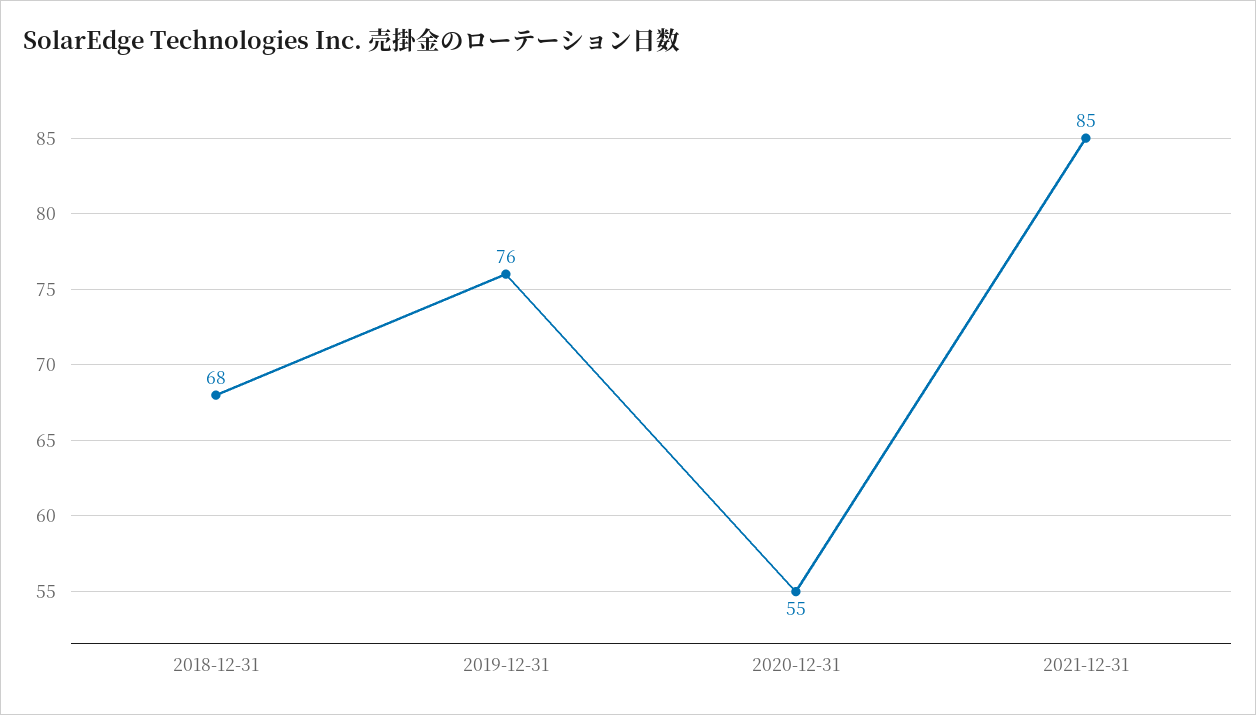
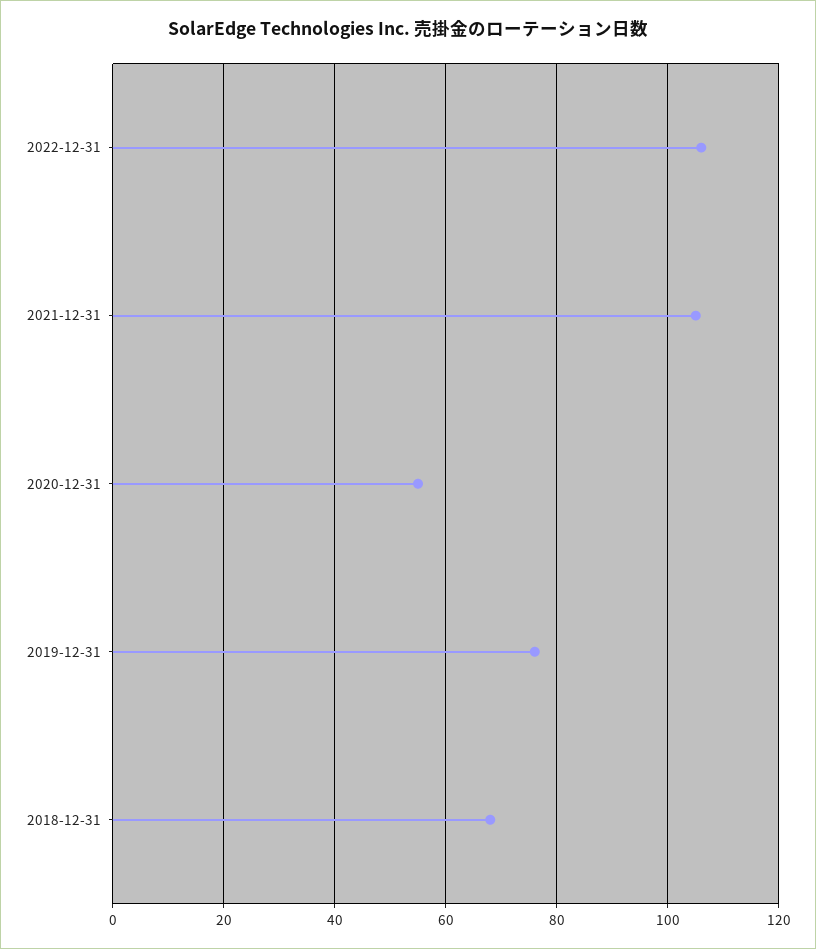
2021-12-31: 85 -> 105
2022-12-31: none -> 105

